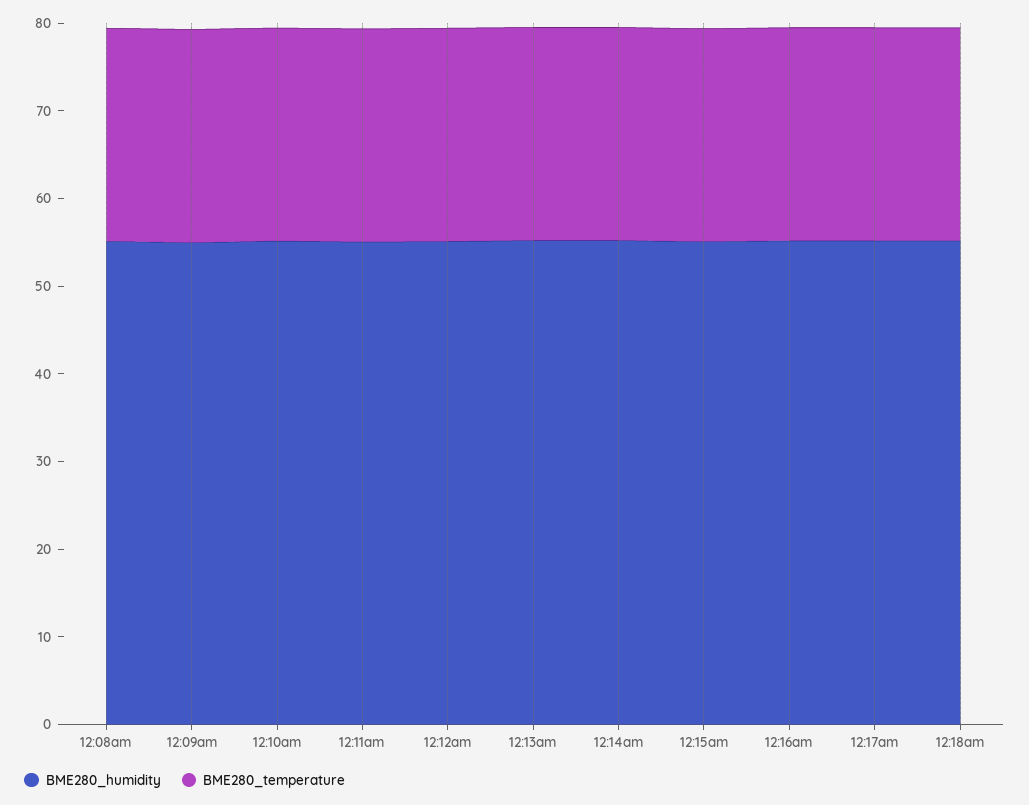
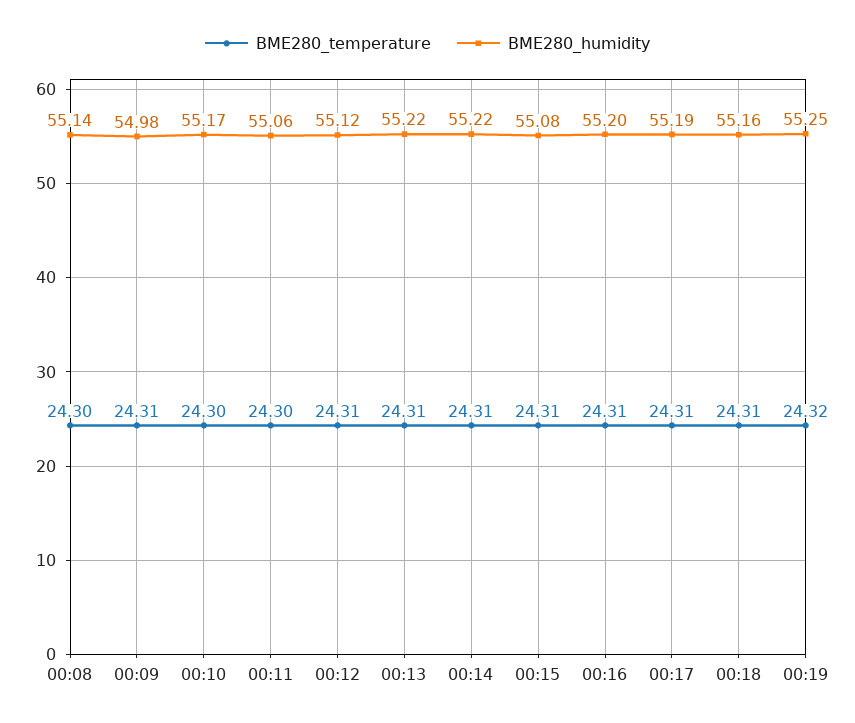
BME280_temperature, 00:19: none -> 24.32
BME280_humidity, 00:19: none -> 55.25

